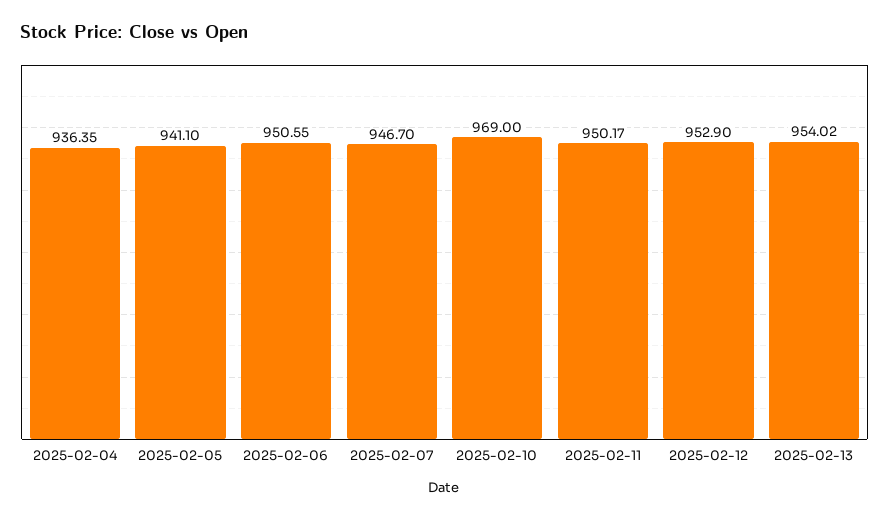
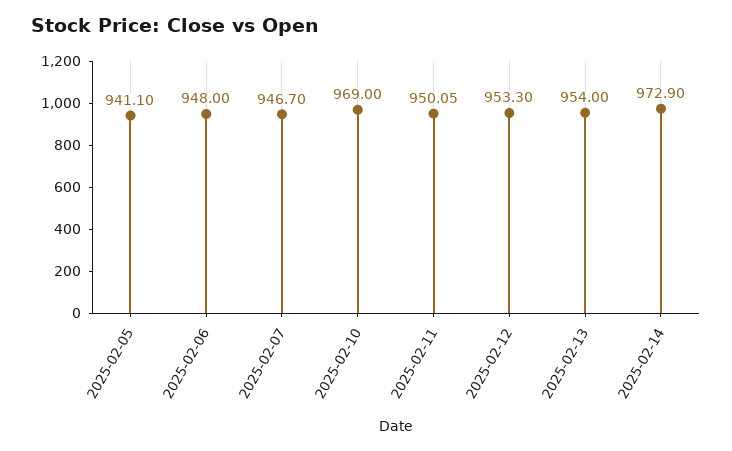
2025-02-04: 936.35 -> none
2025-02-06: 950.55 -> 948
2025-02-11: 950.17 -> 950.05
2025-02-12: 952.9 -> 953.3
2025-02-13: 954.02 -> 954
2025-02-14: none -> 972.9

